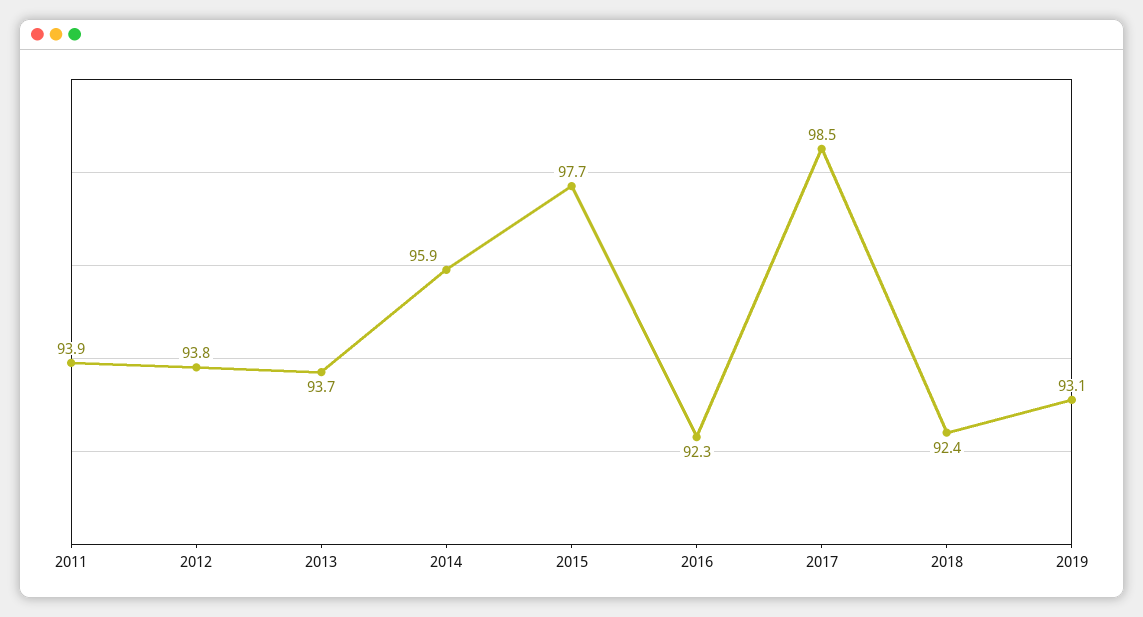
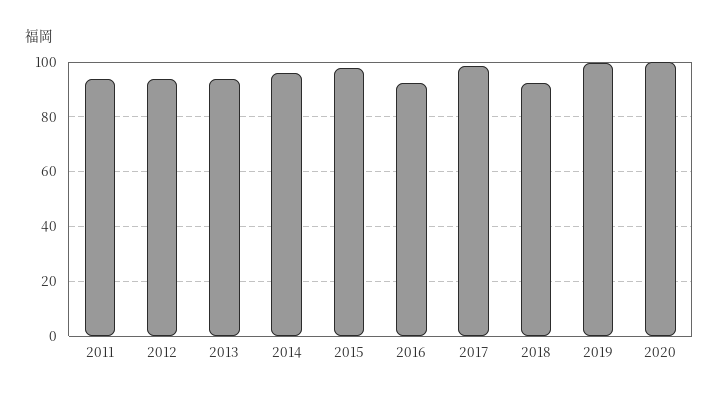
2019: 93.1 -> 100
2020: none -> 100

